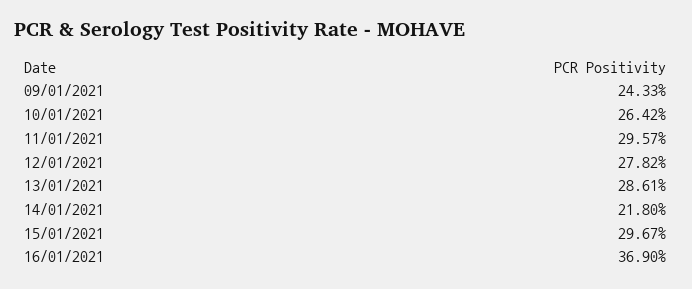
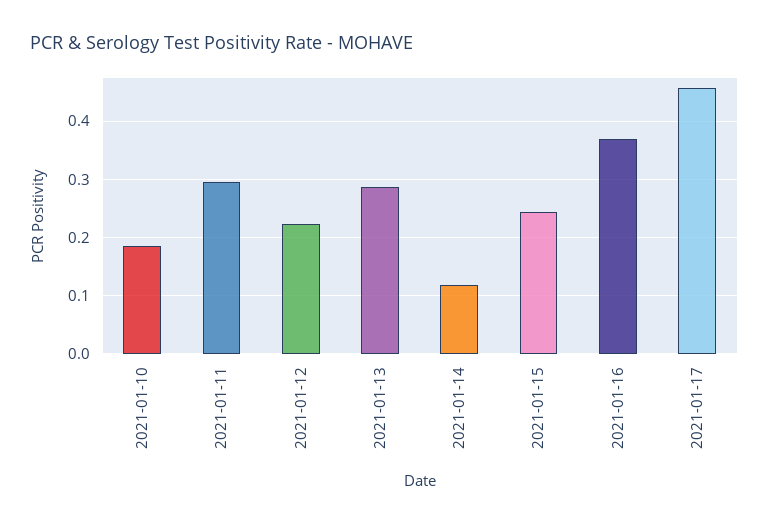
09/01/2021: 0.2433 -> none
10/01/2021: 0.2642 -> 0.18
12/01/2021: 0.2782 -> 0.22
14/01/2021: 0.218 -> 0.12
15/01/2021: 0.2967 -> 0.24
2021-01-17: none -> 0.46

